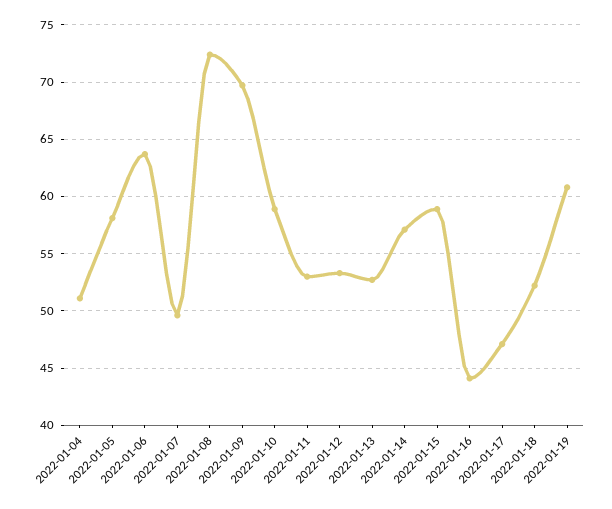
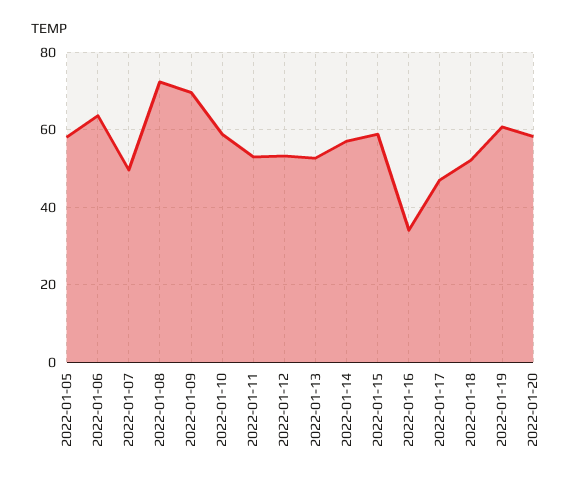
2022-01-04: 51 -> none
2022-01-16: 44 -> 34
2022-01-20: none -> 58

